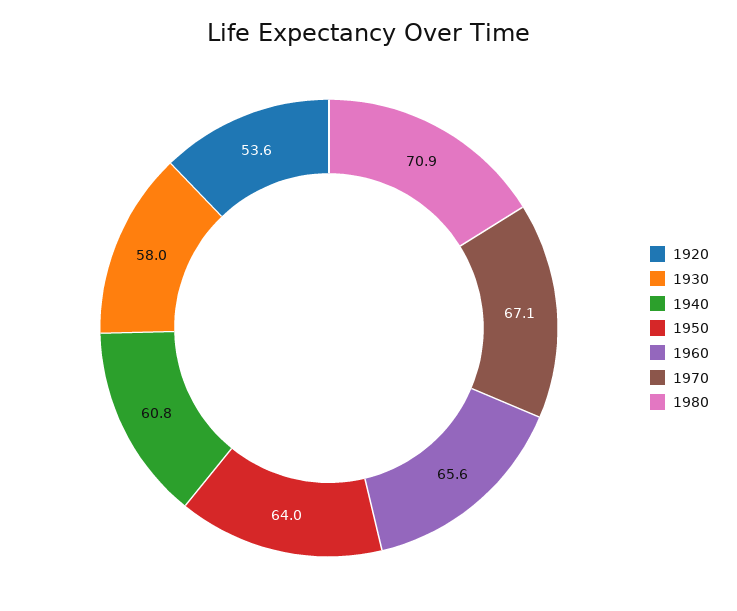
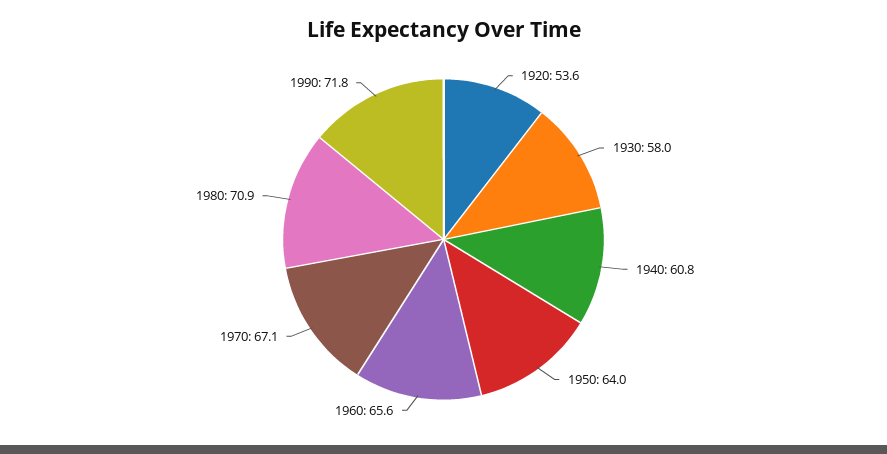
1990: none -> 71.8

